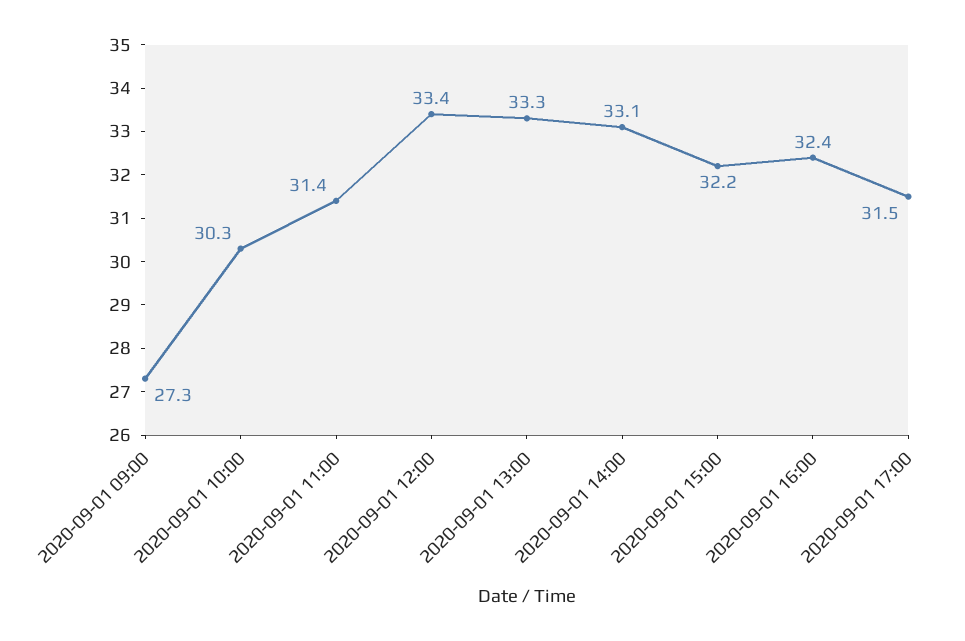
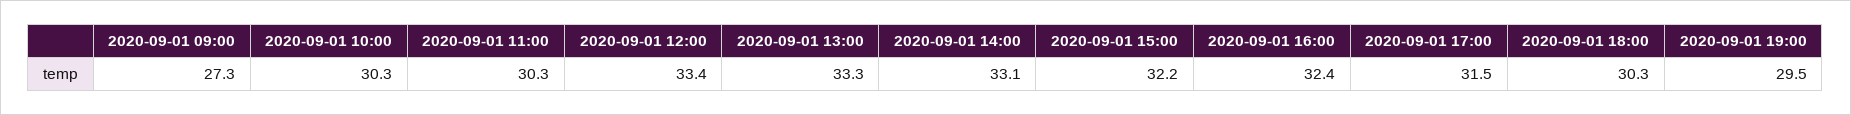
2020-09-01 11:00: 31.4 -> 30.3
2020-09-01 18:00: none -> 30.3
2020-09-01 19:00: none -> 29.5

